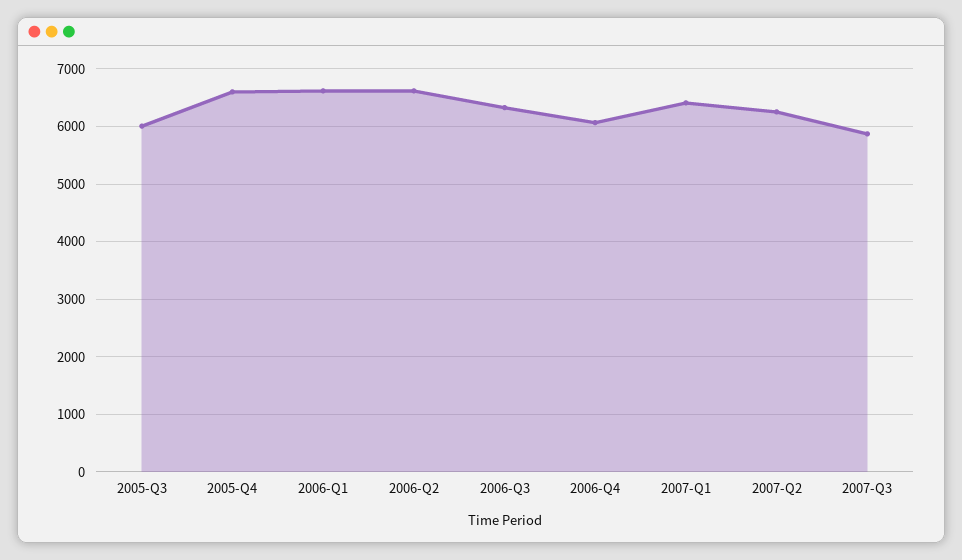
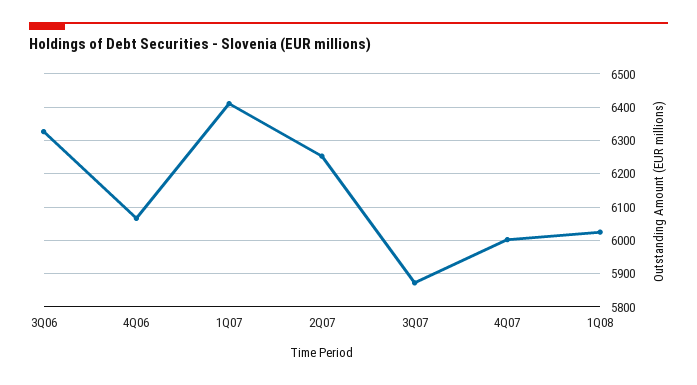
2005-Q3: 6000 -> none
2005-Q4: 6600 -> none
2006-Q1: 6600 -> none
2006-Q2: 6600 -> none
4Q07: none -> 6000
1Q08: none -> 6020

